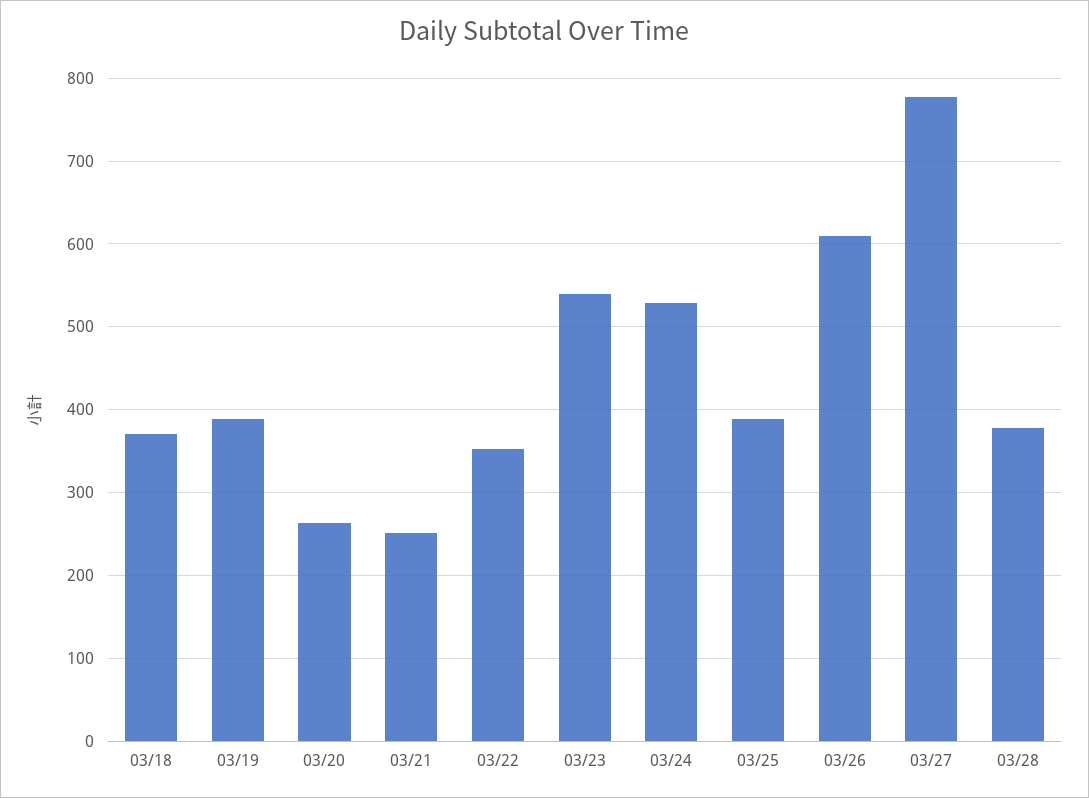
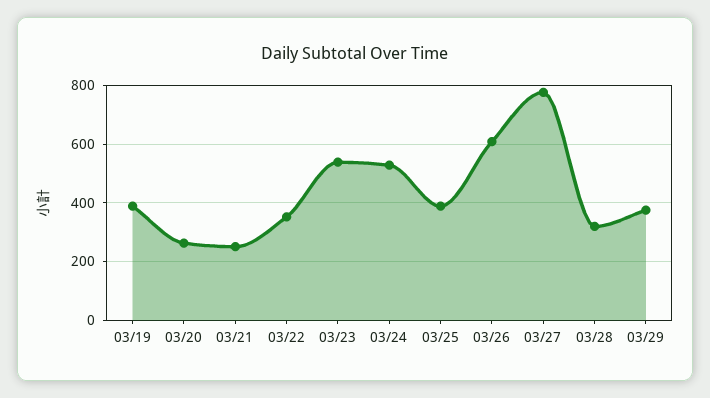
03/18: 370 -> none
03/28: 380 -> 325
03/29: none -> 375

